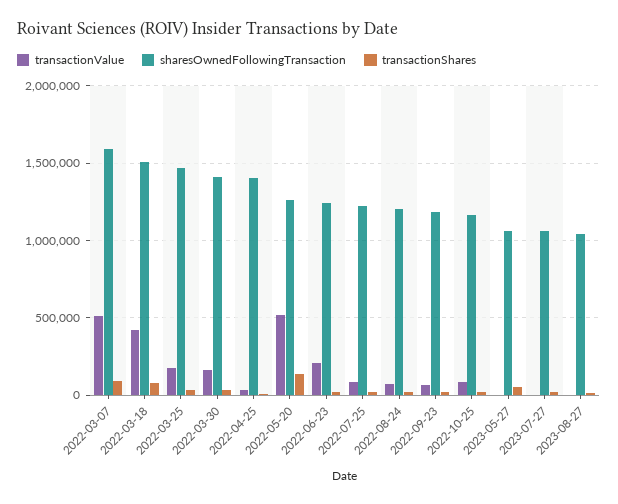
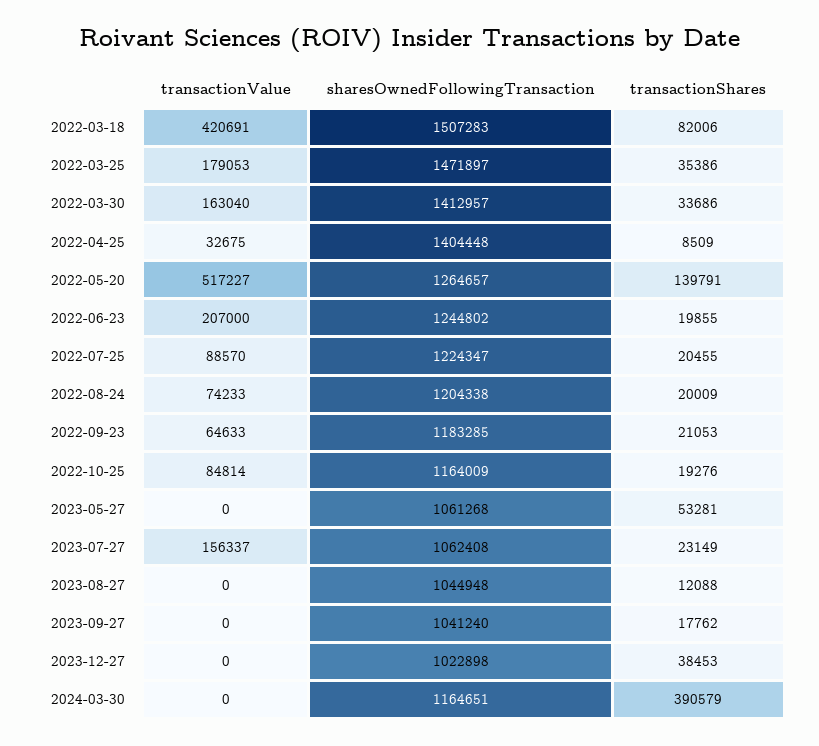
transactionValue, 2022-03-07: 500000 -> none
sharesOwnedFollowingTransaction, 2022-03-07: 1600000 -> none
transactionShares, 2022-03-07: 100000 -> none
transactionValue, 2023-07-27: 0 -> 156337
transactionValue, 2023-09-27: none -> 0
sharesOwnedFollowingTransaction, 2023-09-27: none -> 1041240
transactionShares, 2023-09-27: none -> 17762
transactionValue, 2023-12-27: none -> 0
sharesOwnedFollowingTransaction, 2023-12-27: none -> 1022898
transactionShares, 2023-12-27: none -> 38453
transactionValue, 2024-03-30: none -> 0
sharesOwnedFollowingTransaction, 2024-03-30: none -> 1164651
transactionShares, 2024-03-30: none -> 390579

